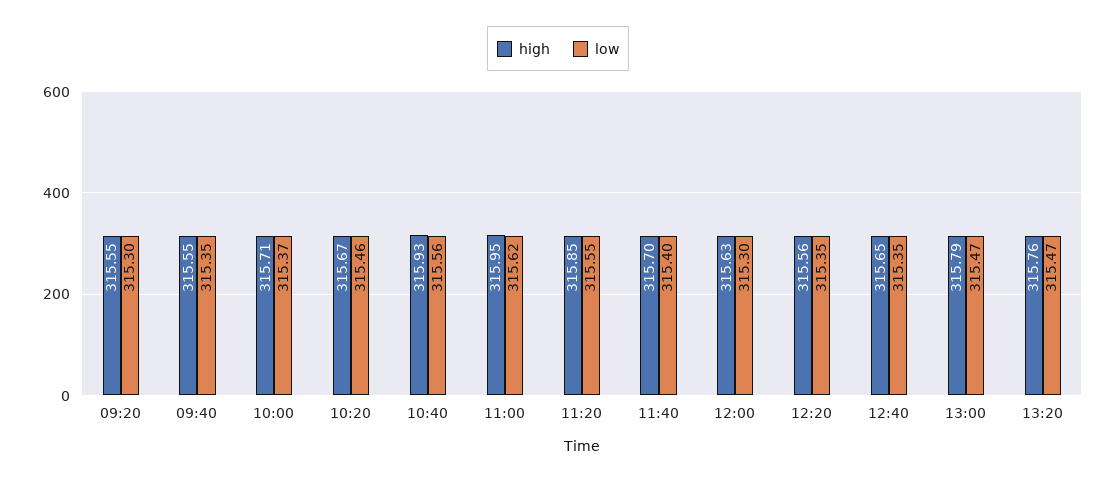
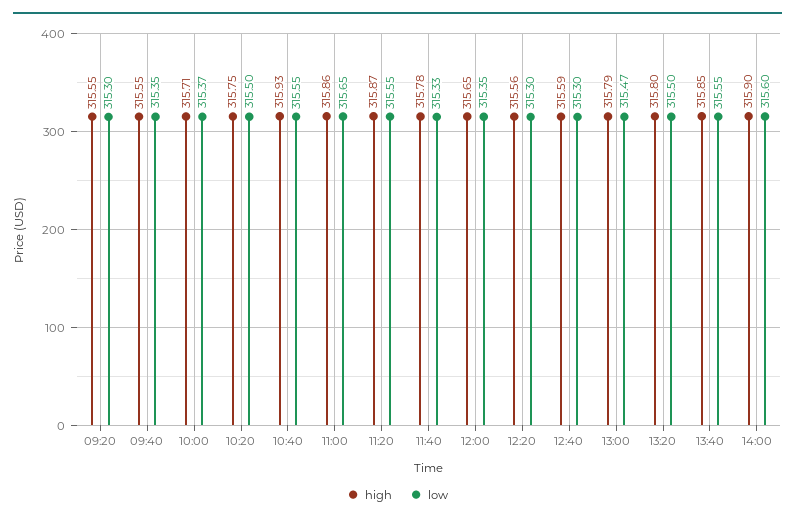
high, 10:20: 315.67 -> 315.75
low, 10:20: 315.46 -> 315.5
low, 10:40: 315.56 -> 315.55
high, 11:00: 315.95 -> 315.86
low, 11:00: 315.62 -> 315.65
high, 11:20: 315.85 -> 315.87
high, 11:40: 315.7 -> 315.78
low, 11:40: 315.4 -> 315.33
high, 12:00: 315.63 -> 315.65
low, 12:00: 315.3 -> 315.35
low, 12:20: 315.35 -> 315.3
high, 12:40: 315.65 -> 315.59
low, 12:40: 315.35 -> 315.3
high, 13:20: 315.76 -> 315.8
low, 13:20: 315.47 -> 315.5
high, 13:40: none -> 315.85
low, 13:40: none -> 315.55
high, 14:00: none -> 315.9
low, 14:00: none -> 315.6

